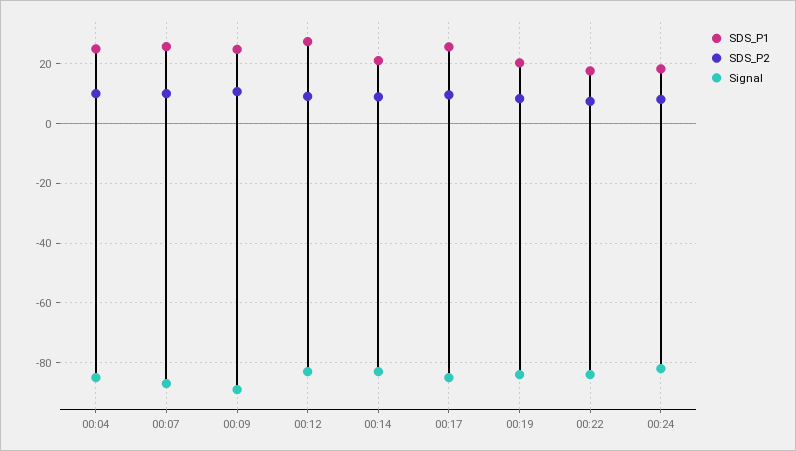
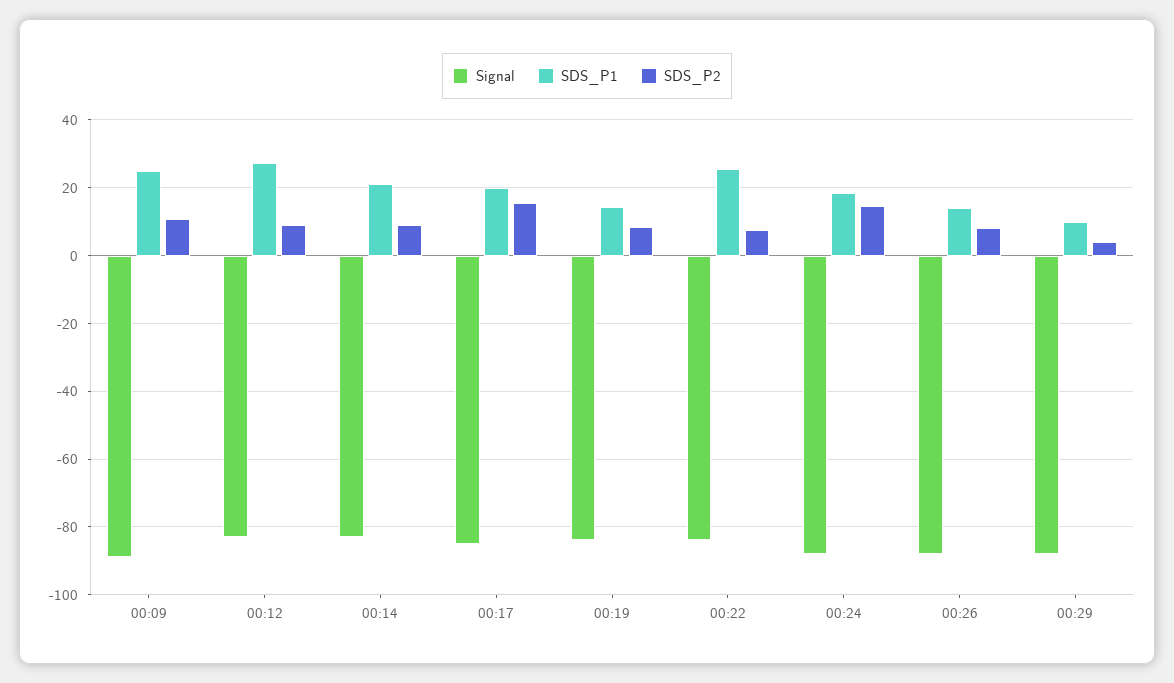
SDS_P1, 00:04: 25 -> none
SDS_P2, 00:04: 10 -> none
Signal, 00:04: -85 -> none
SDS_P1, 00:07: 25 -> none
SDS_P2, 00:07: 10 -> none
Signal, 00:07: -87.5 -> none
SDS_P1, 00:17: 25 -> 20
SDS_P2, 00:17: 10 -> 16
SDS_P1, 00:19: 20 -> 14
SDS_P1, 00:22: 17.5 -> 26
SDS_P2, 00:24: 7.5 -> 14
Signal, 00:24: -82.5 -> -88
Signal, 00:26: none -> -88
SDS_P1, 00:26: none -> 14
SDS_P2, 00:26: none -> 8
Signal, 00:29: none -> -88
SDS_P1, 00:29: none -> 10
SDS_P2, 00:29: none -> 4

